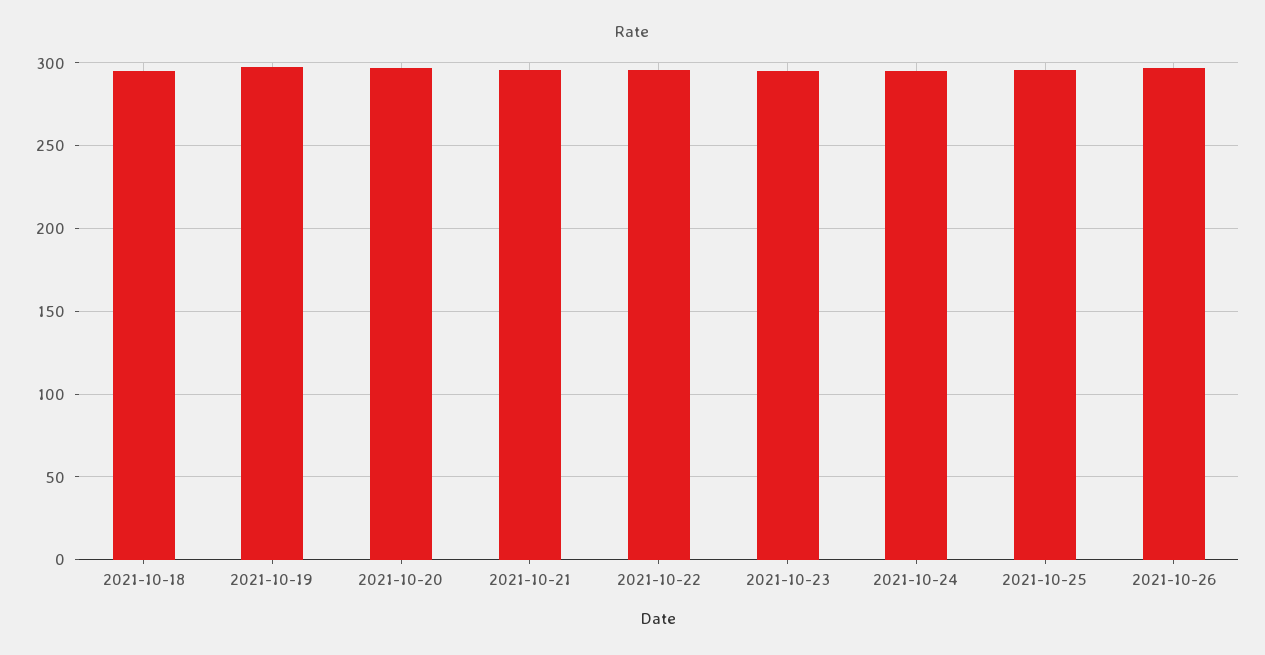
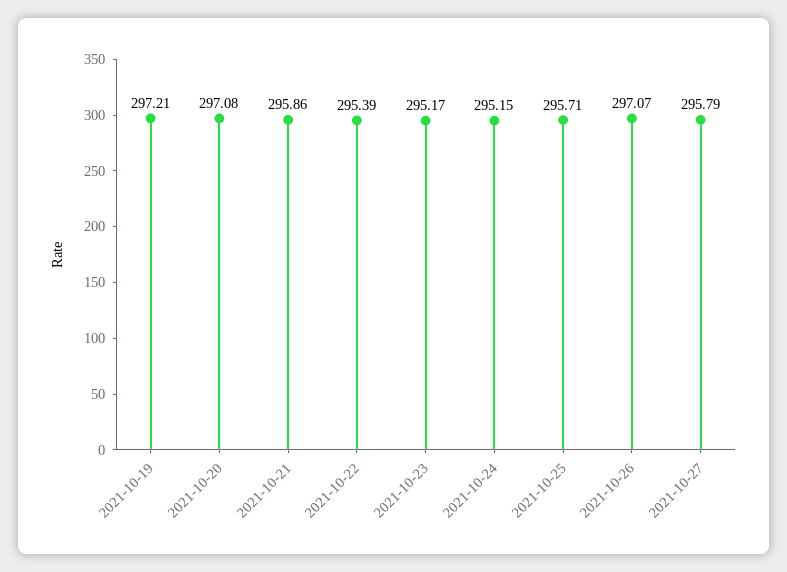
2021-10-18: 295 -> none
2021-10-27: none -> 295.79

